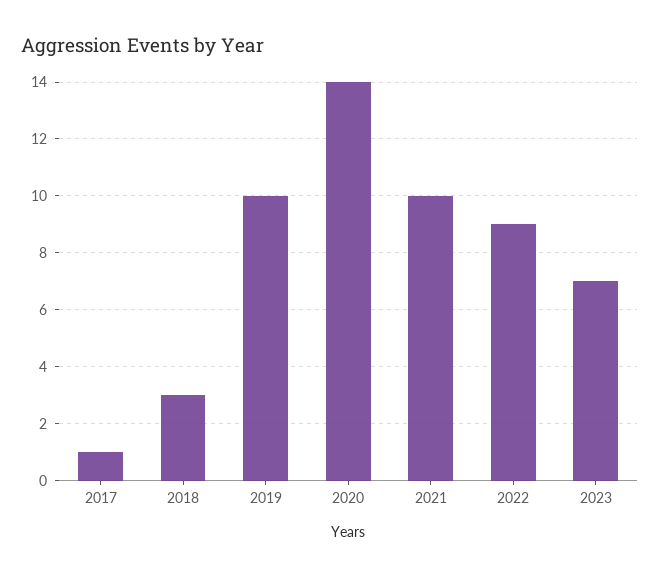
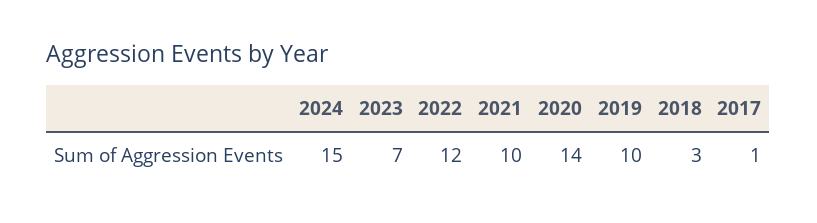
2022: 9 -> 12
2024: none -> 15

